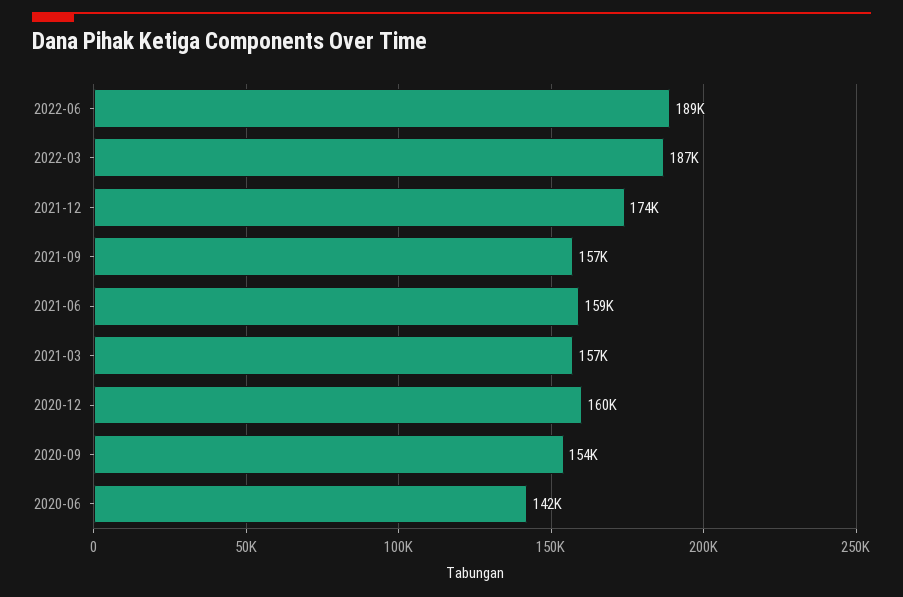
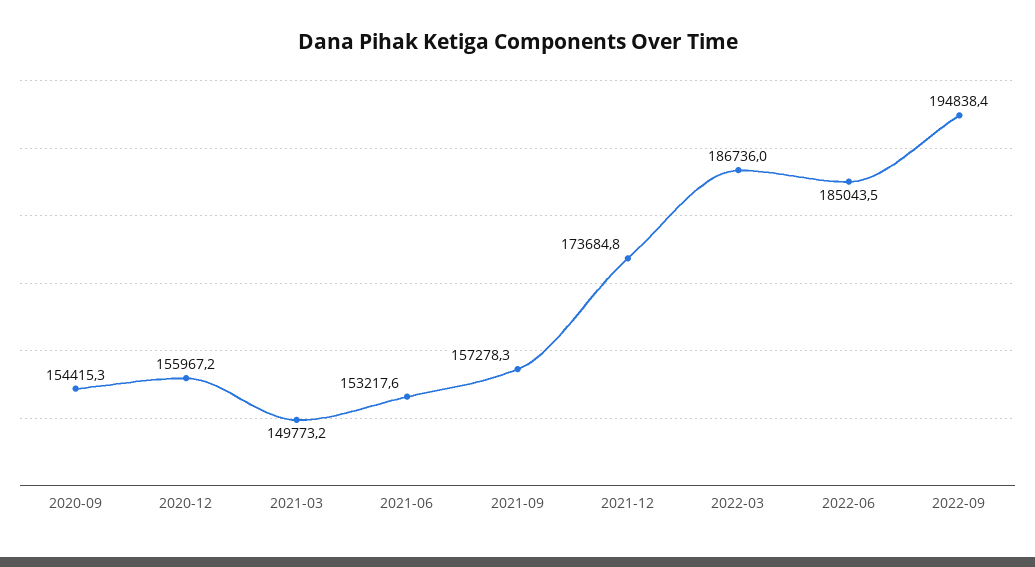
2022-06: 189000 -> 185043.5
2021-06: 159000 -> 153217.6
2021-03: 157000 -> 149773.2
2020-12: 160000 -> 155967.2
2020-06: 142000 -> none
2022-09: none -> 194838.4

